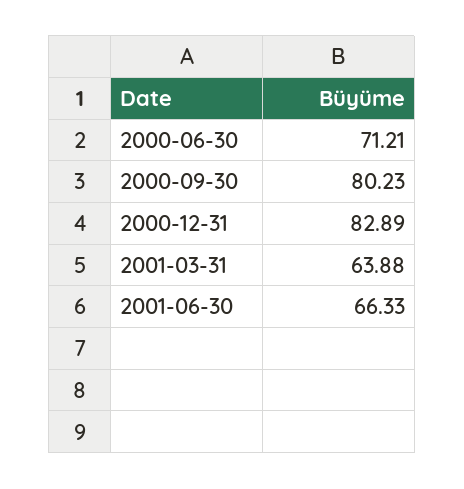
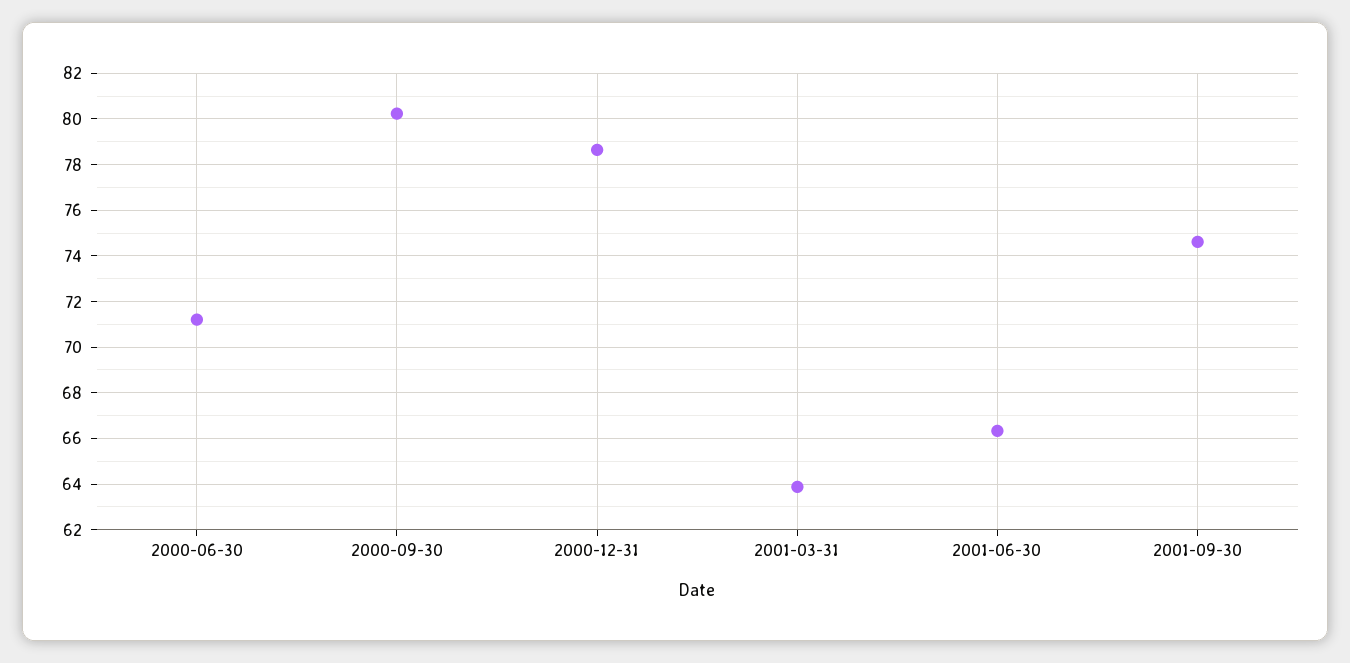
2000-12-31: 82.89 -> 78.5
2001-09-30: none -> 74.5

